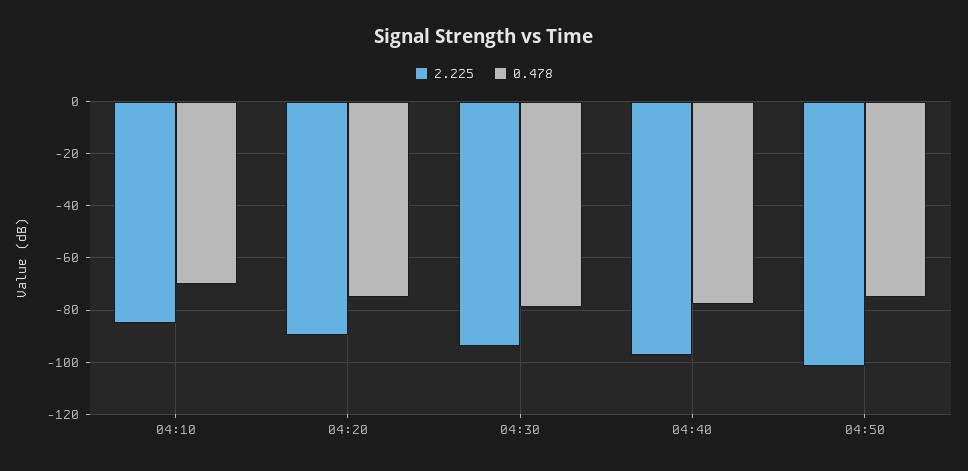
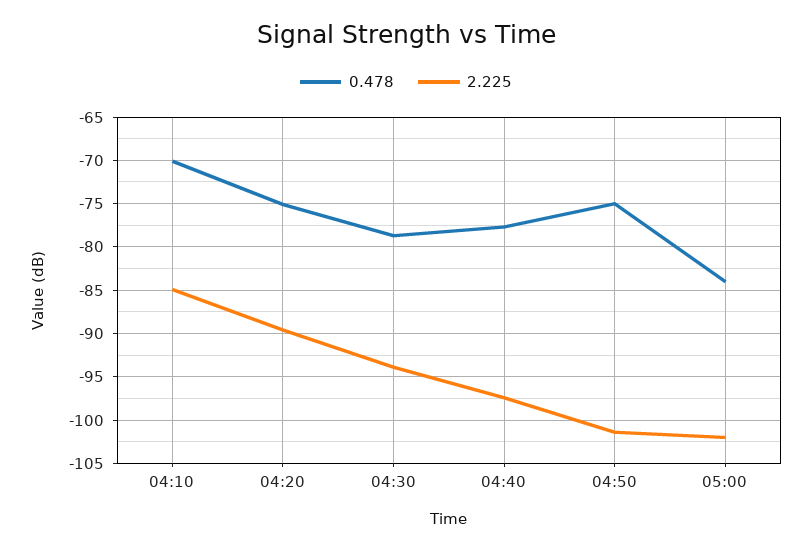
0.478, 05:00: none -> -84
2.225, 05:00: none -> -102

